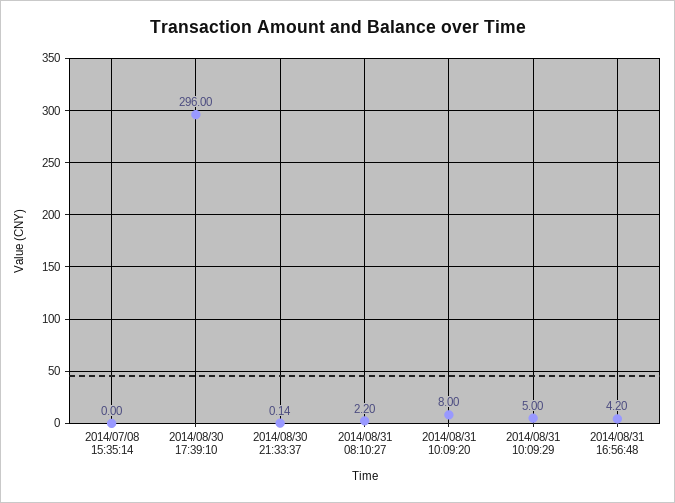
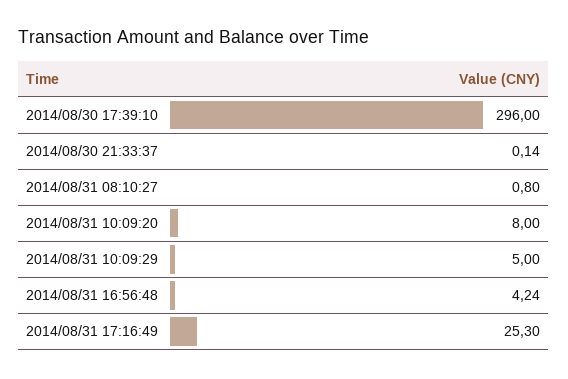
2014/07/08 15:35:14: 0 -> none
2014/08/31 08:10:27: 2.2 -> 0.8
2014/08/31 16:56:48: 4.2 -> 4.24
2014/08/31 17:16:49: none -> 25.3

